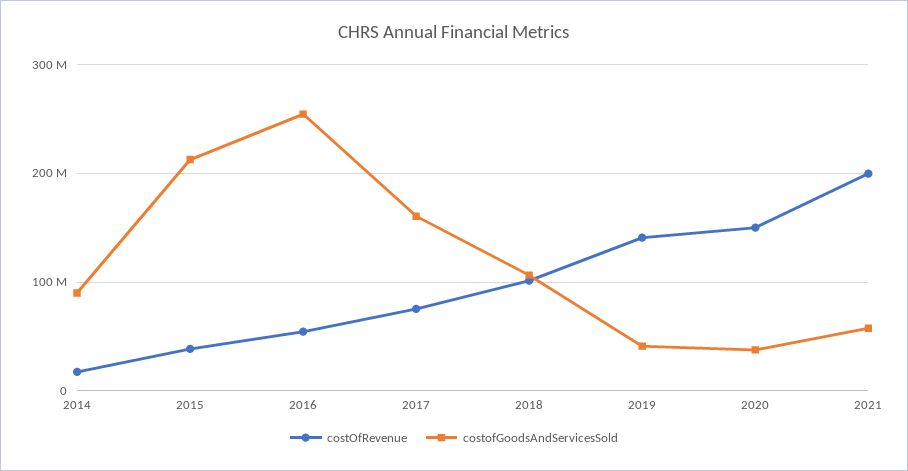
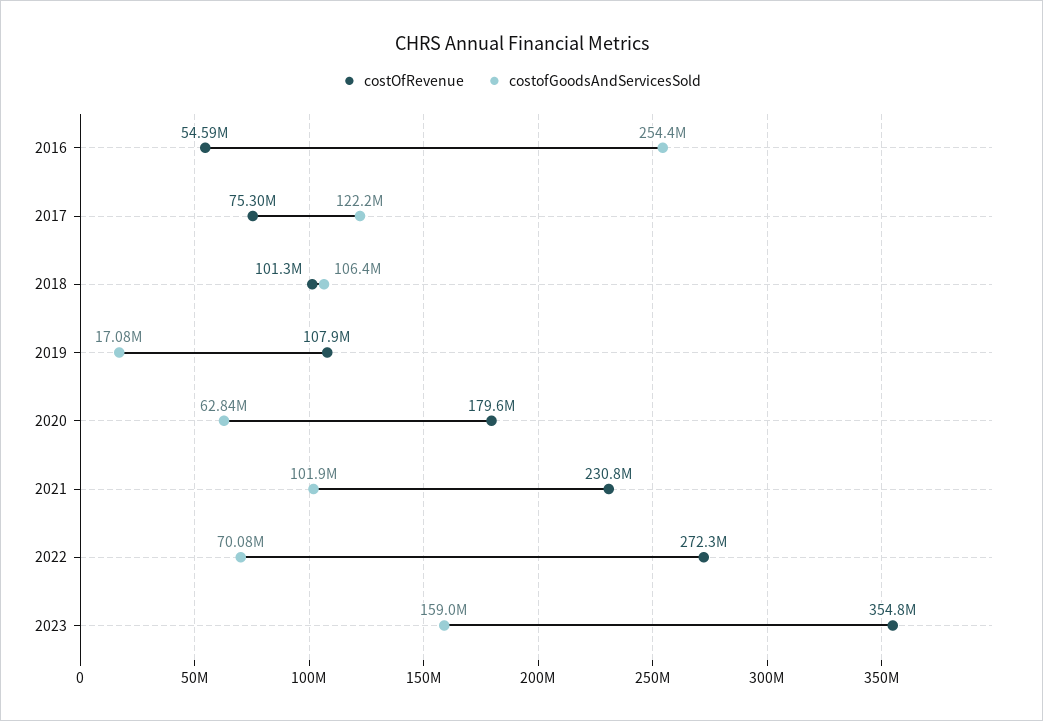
costOfRevenue, 2014: 20000000 -> none
costofGoodsAndServicesSold, 2014: 90000000 -> none
costOfRevenue, 2015: 40000000 -> none
costofGoodsAndServicesSold, 2015: 210000000 -> none
costofGoodsAndServicesSold, 2017: 160000000 -> 122200000
costOfRevenue, 2019: 140000000 -> 107900000
costofGoodsAndServicesSold, 2019: 40000000 -> 17080000
costOfRevenue, 2020: 150000000 -> 179600000
costofGoodsAndServicesSold, 2020: 40000000 -> 62840000
costOfRevenue, 2021: 200000000 -> 230800000
costofGoodsAndServicesSold, 2021: 60000000 -> 101900000
costOfRevenue, 2022: none -> 272300000
costofGoodsAndServicesSold, 2022: none -> 70080000
costOfRevenue, 2023: none -> 354800000
costofGoodsAndServicesSold, 2023: none -> 159000000

